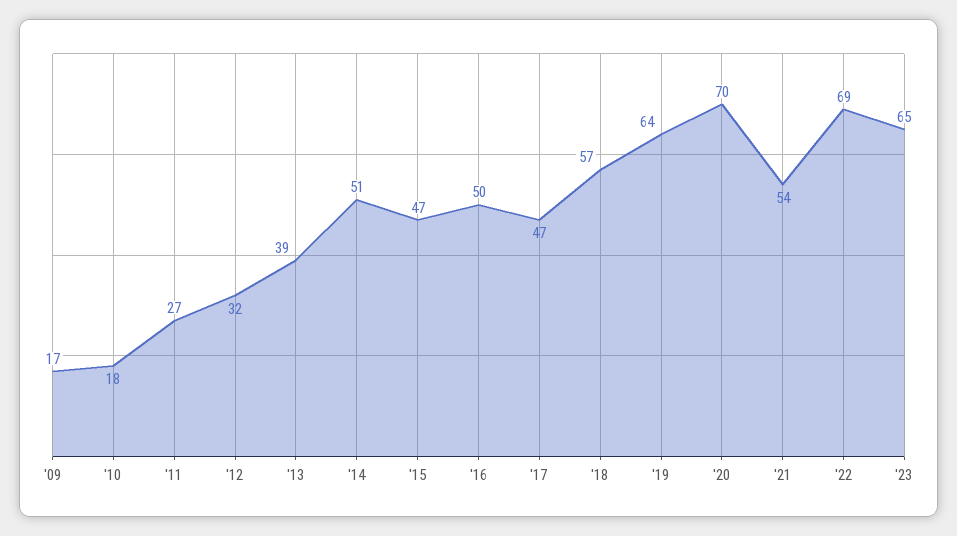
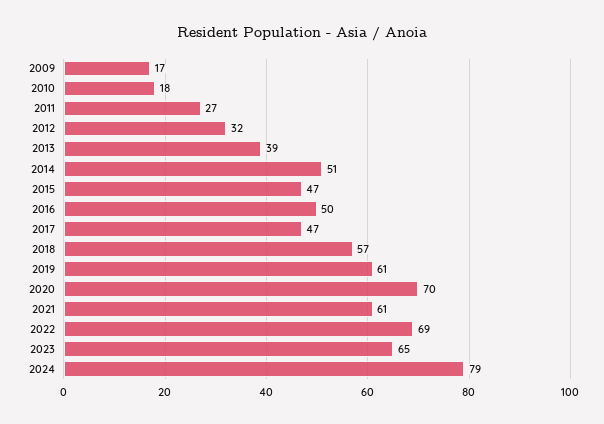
'19: 64 -> 61
'21: 54 -> 61
2024: none -> 79

